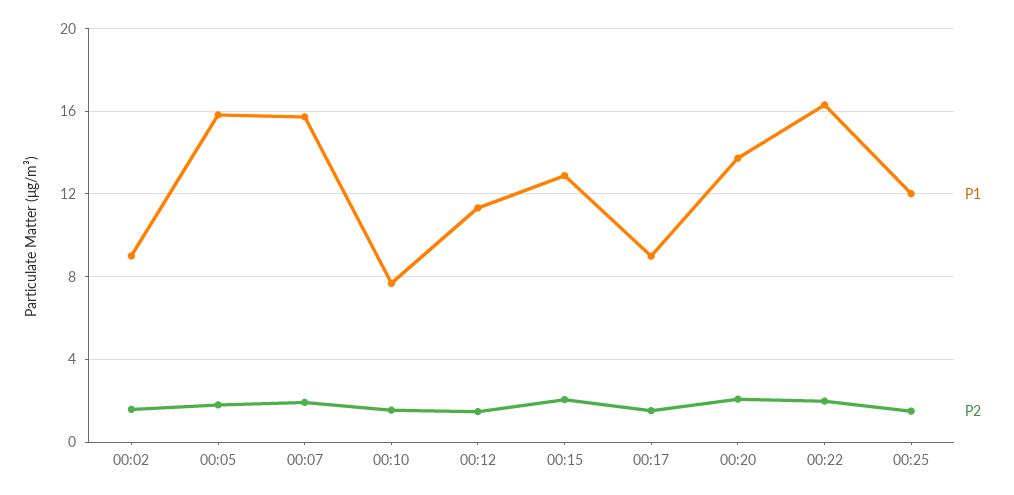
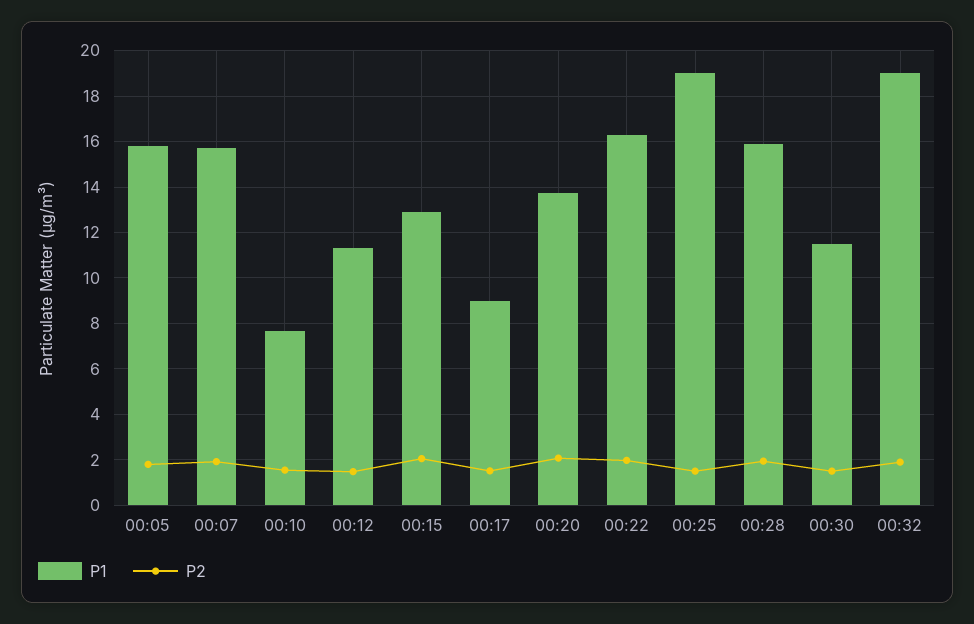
P1, 00:02: 9 -> none
P2, 00:02: 1.5 -> none
P1, 00:25: 12 -> 19
P1, 00:28: none -> 16
P2, 00:28: none -> 2
P1, 00:30: none -> 11.5
P2, 00:30: none -> 1.5
P1, 00:32: none -> 19
P2, 00:32: none -> 2

